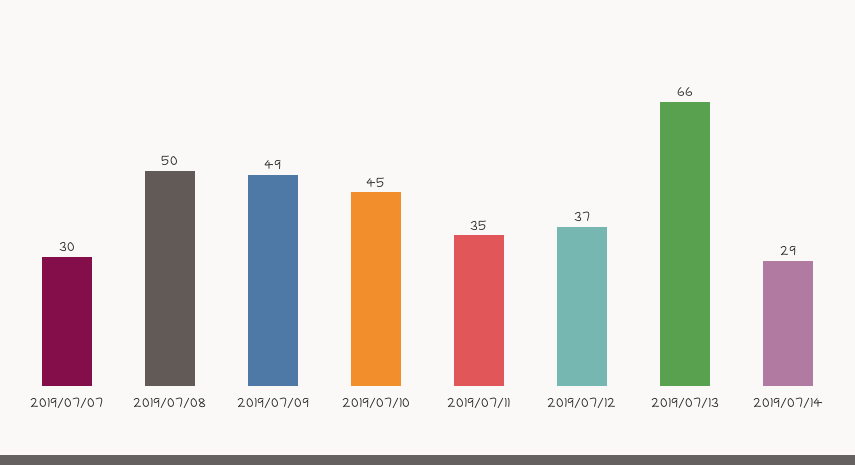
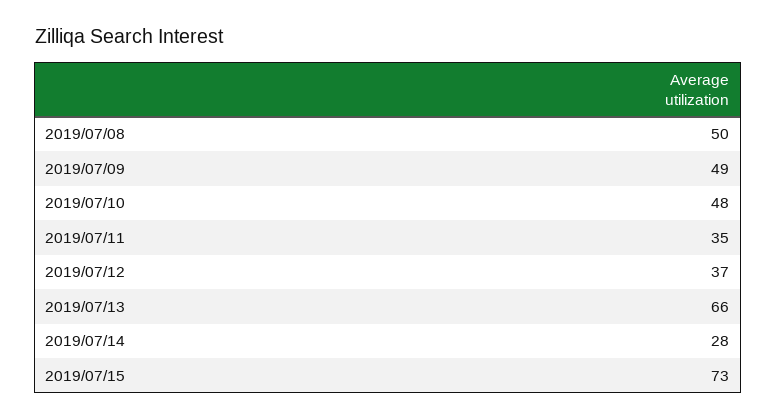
2019/07/07: 30 -> none
2019/07/10: 45 -> 48
2019/07/14: 29 -> 28
2019/07/15: none -> 73

